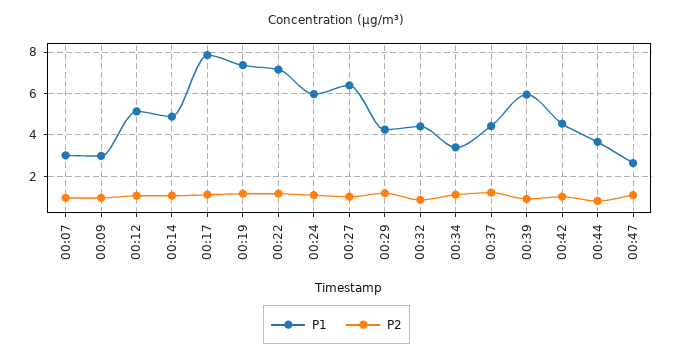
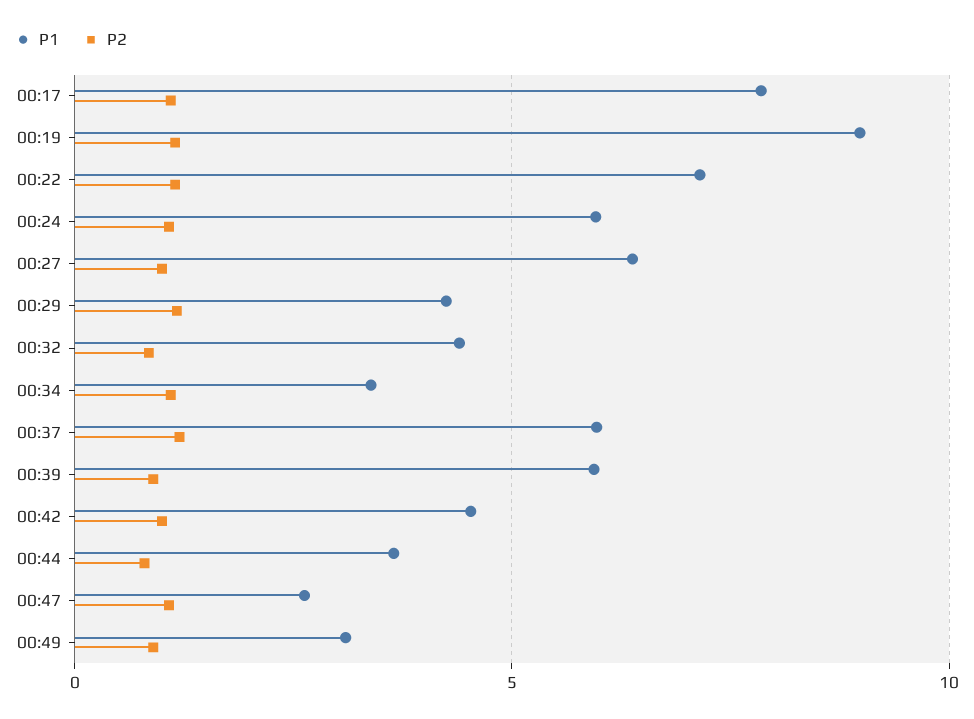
P1, 00:07: 3 -> none
P2, 00:07: 1 -> none
P1, 00:09: 3 -> none
P2, 00:09: 1 -> none
P1, 00:12: 5 -> none
P2, 00:12: 1 -> none
P1, 00:14: 5 -> none
P2, 00:14: 1 -> none
P1, 00:19: 7.5 -> 9
P1, 00:37: 4.5 -> 6
P1, 00:49: none -> 3
P2, 00:49: none -> 1

